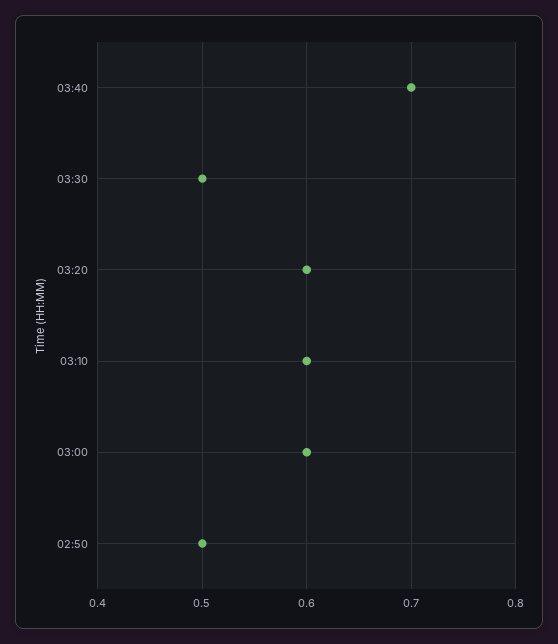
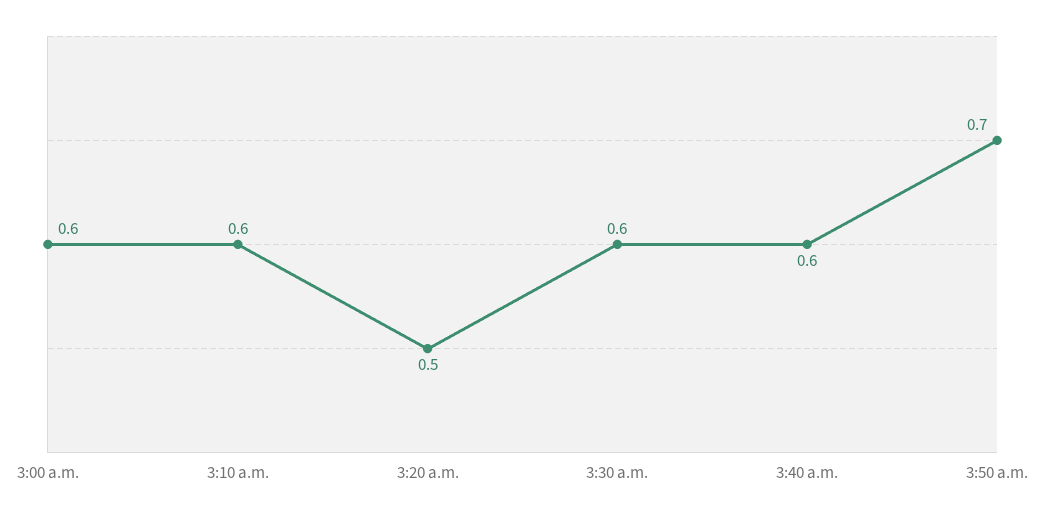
03:40: 0.7 -> 0.6
03:30: 0.5 -> 0.6
03:20: 0.6 -> 0.5
02:50: 0.5 -> none
3:50 a.m.: none -> 0.7

